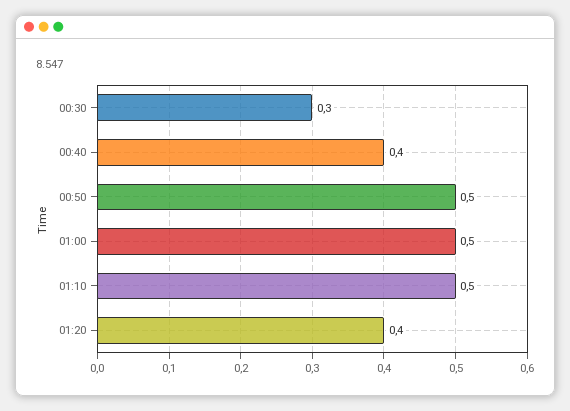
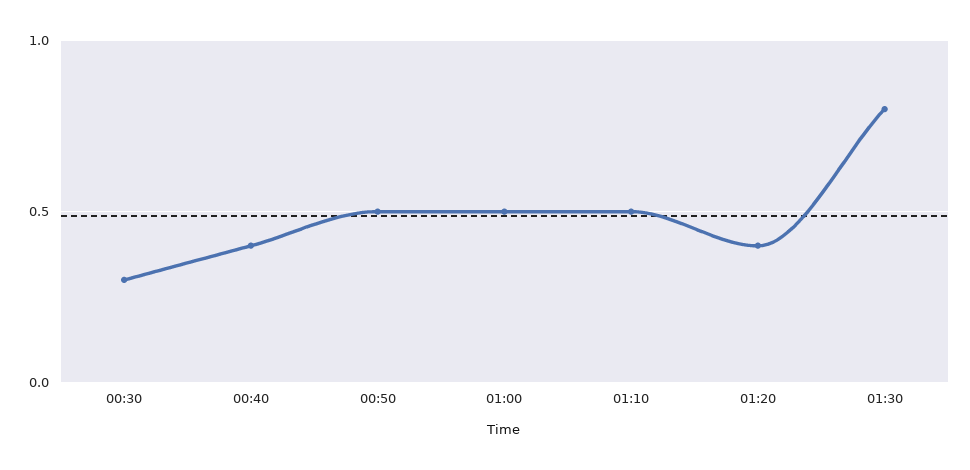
01:30: none -> 0.8

